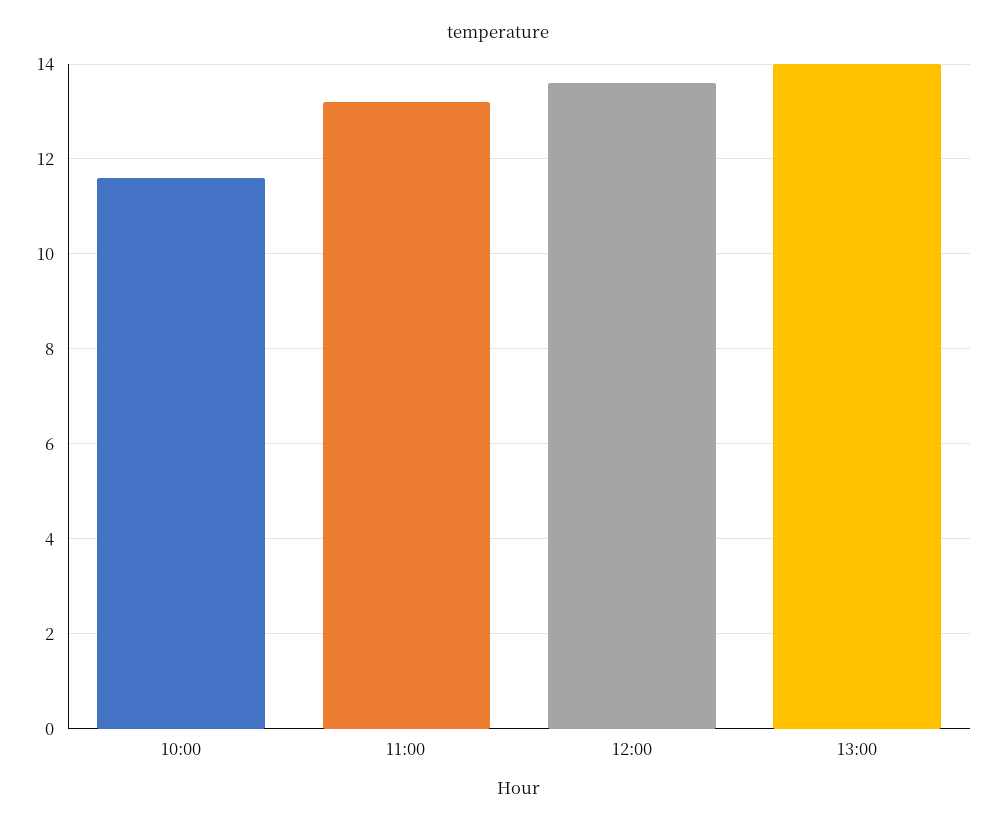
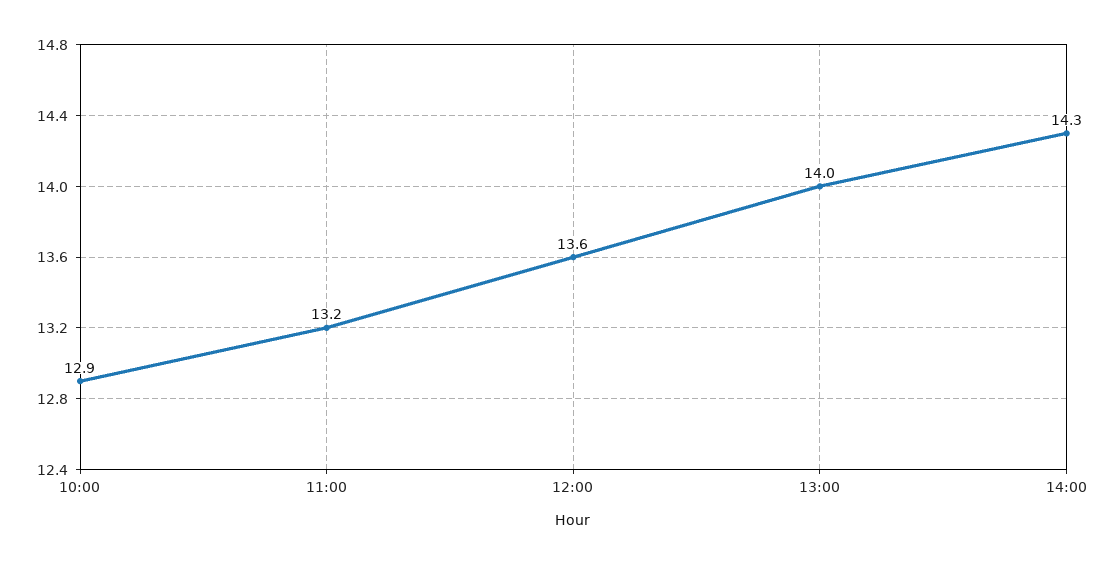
10:00: 11.5 -> 12.9
14:00: none -> 14.3

